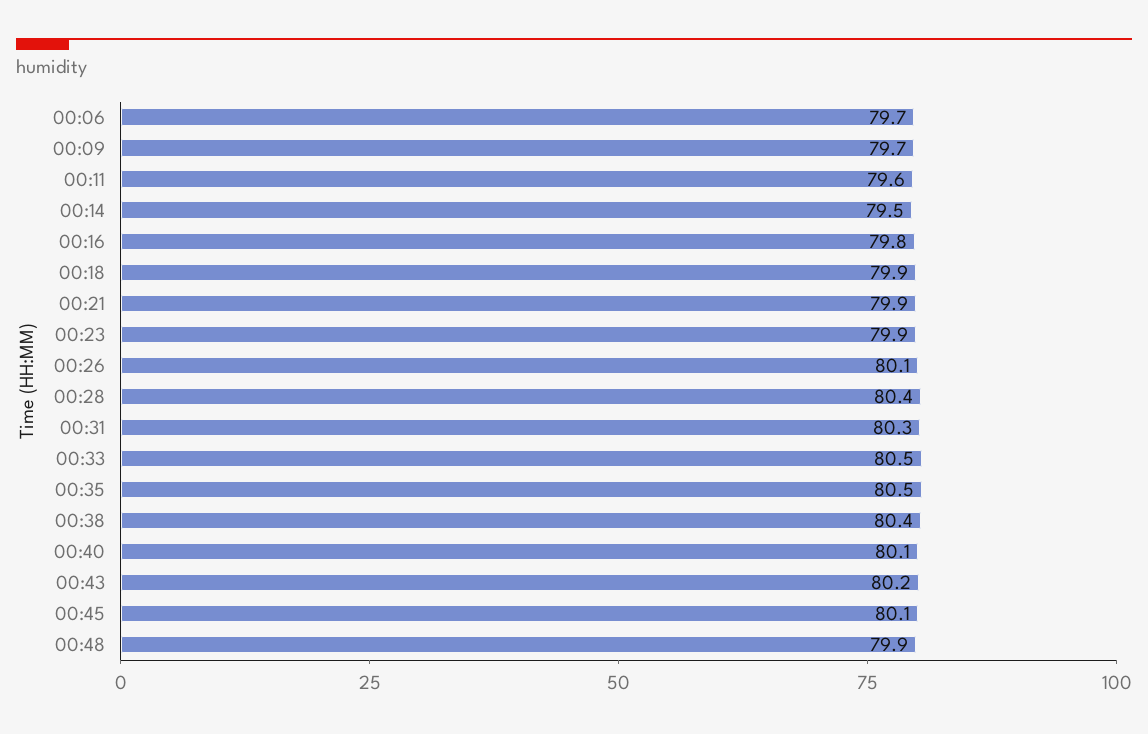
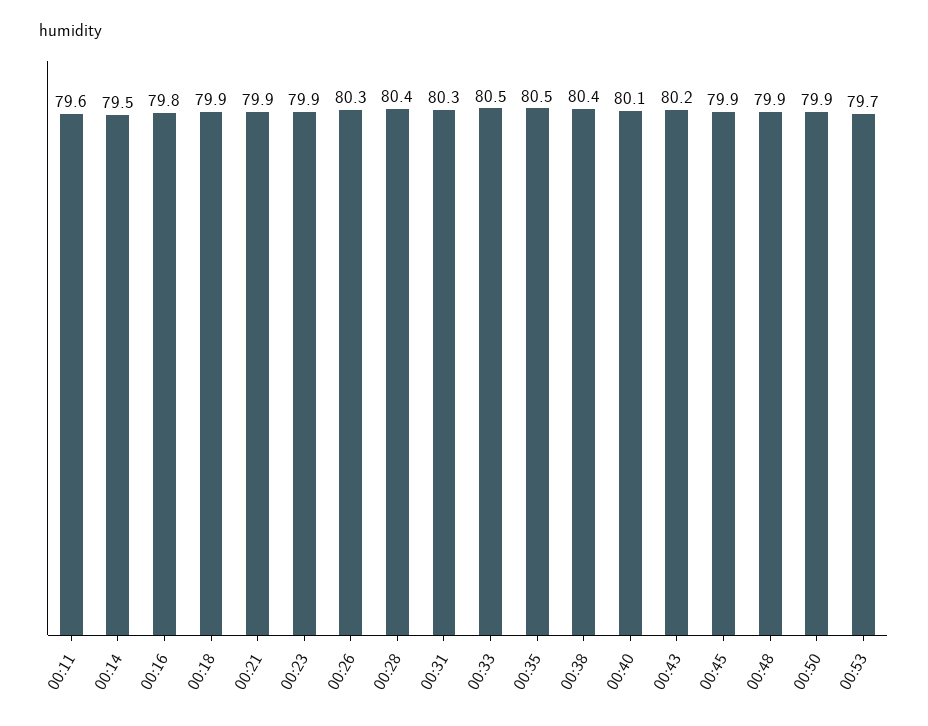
00:06: 79.7 -> none
00:09: 79.7 -> none
00:26: 80.1 -> 80.3
00:45: 80.1 -> 79.9
00:50: none -> 79.9
00:53: none -> 79.7

